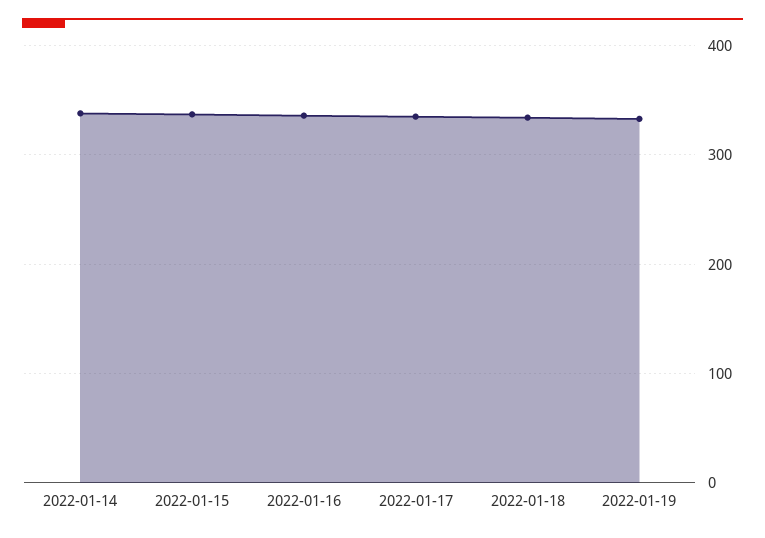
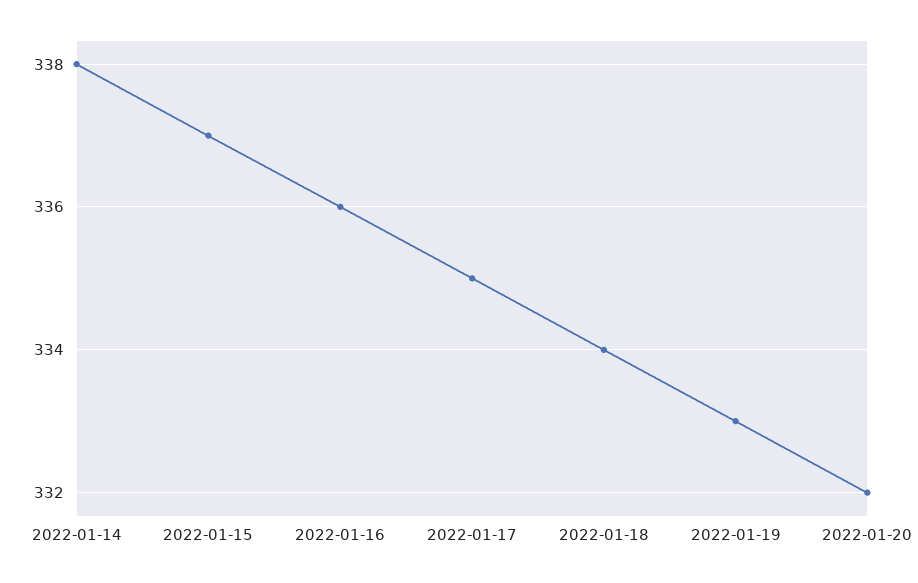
2022-01-20: none -> 332

